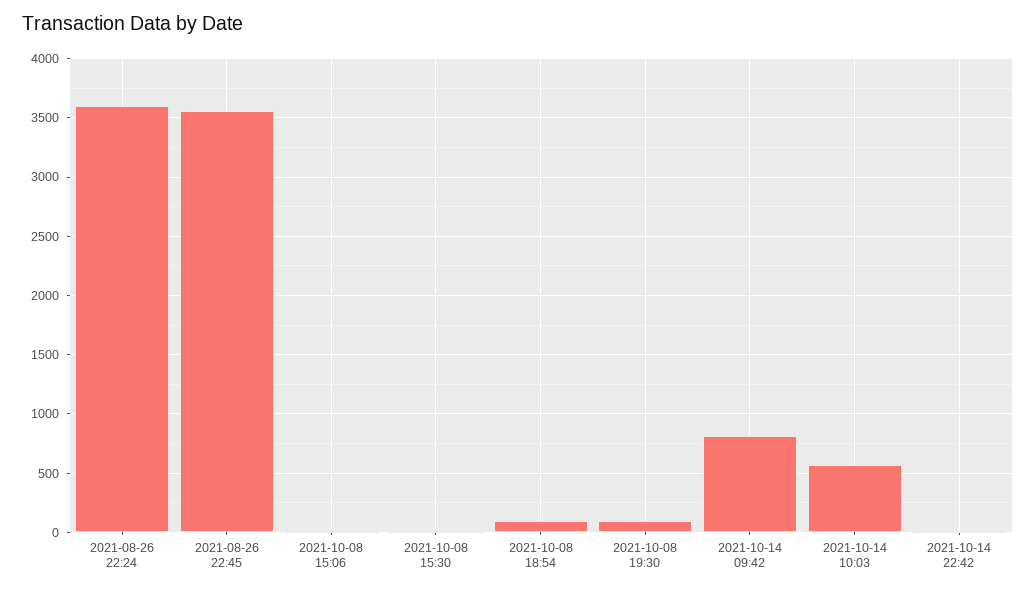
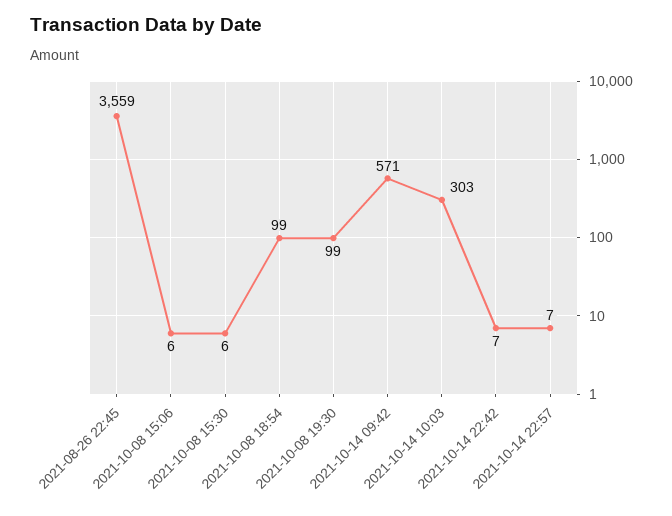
2021-08-26 22:24: 3600 -> none
2021-10-14 09:42: 800 -> 571
2021-10-14 10:03: 600 -> 303
2021-10-14 22:57: none -> 7

